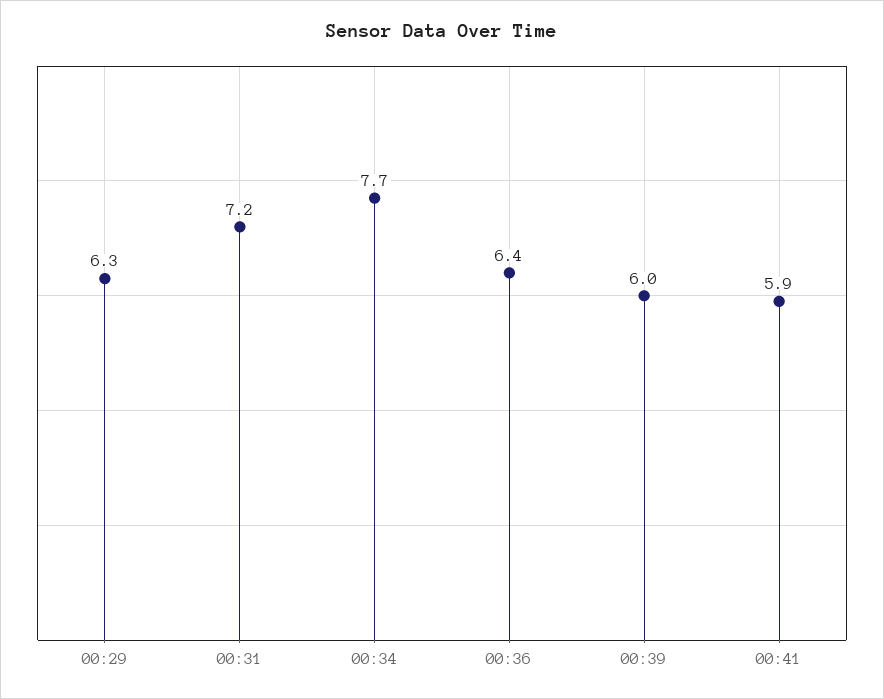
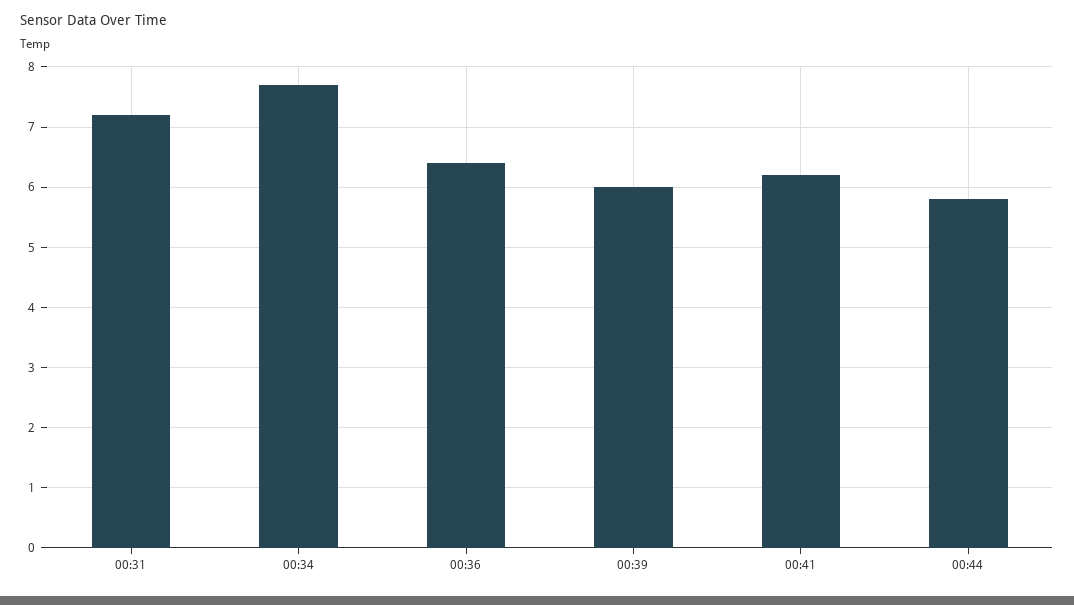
00:29: 6.3 -> none
00:41: 5.9 -> 6.2
00:44: none -> 5.8

